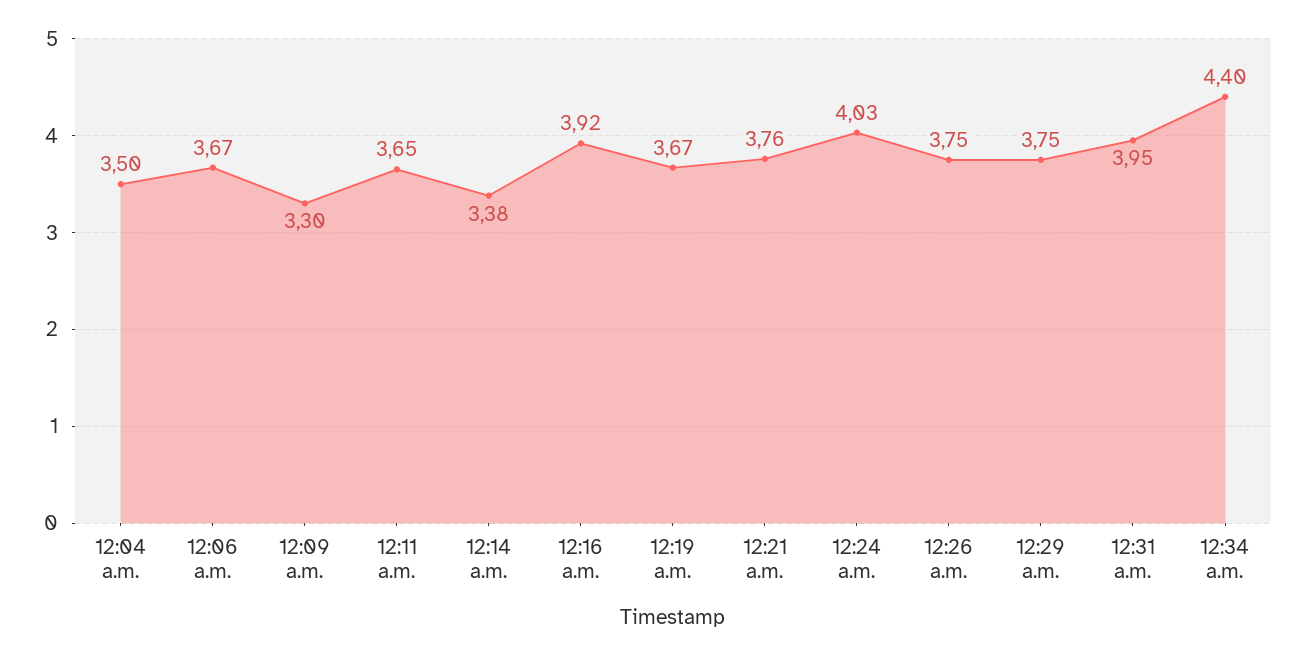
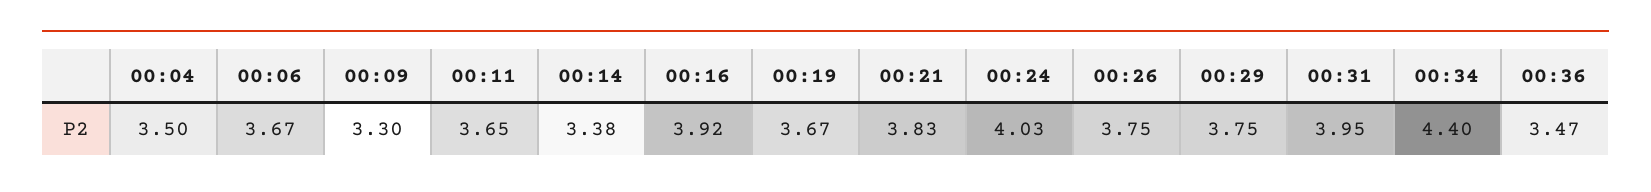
12:21 a.m.: 3.76 -> 3.83
00:36: none -> 3.47

